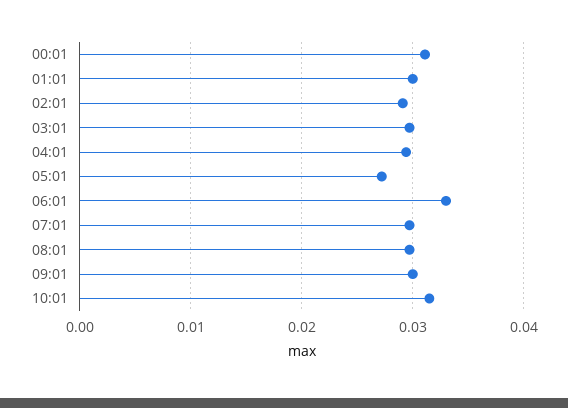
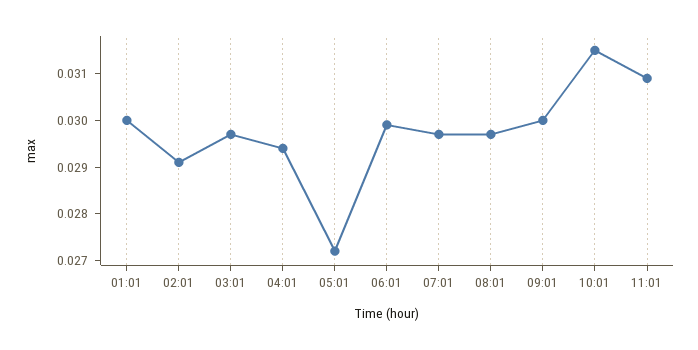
00:01: 0.031 -> none
06:01: 0.033 -> 0.03
11:01: none -> 0.031

